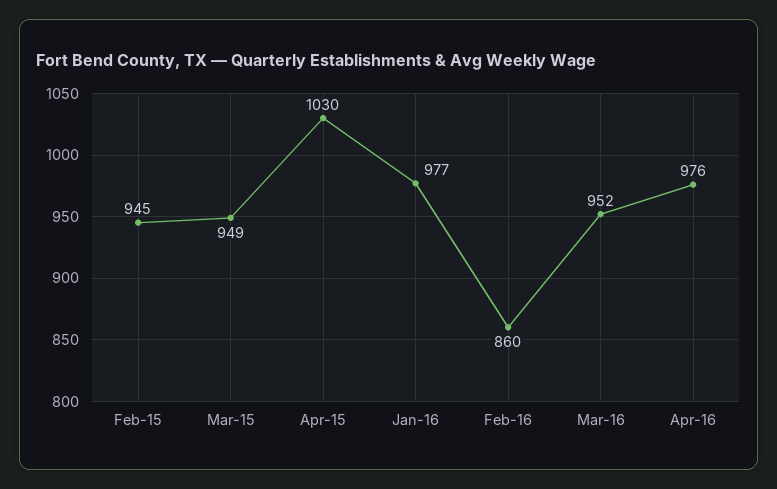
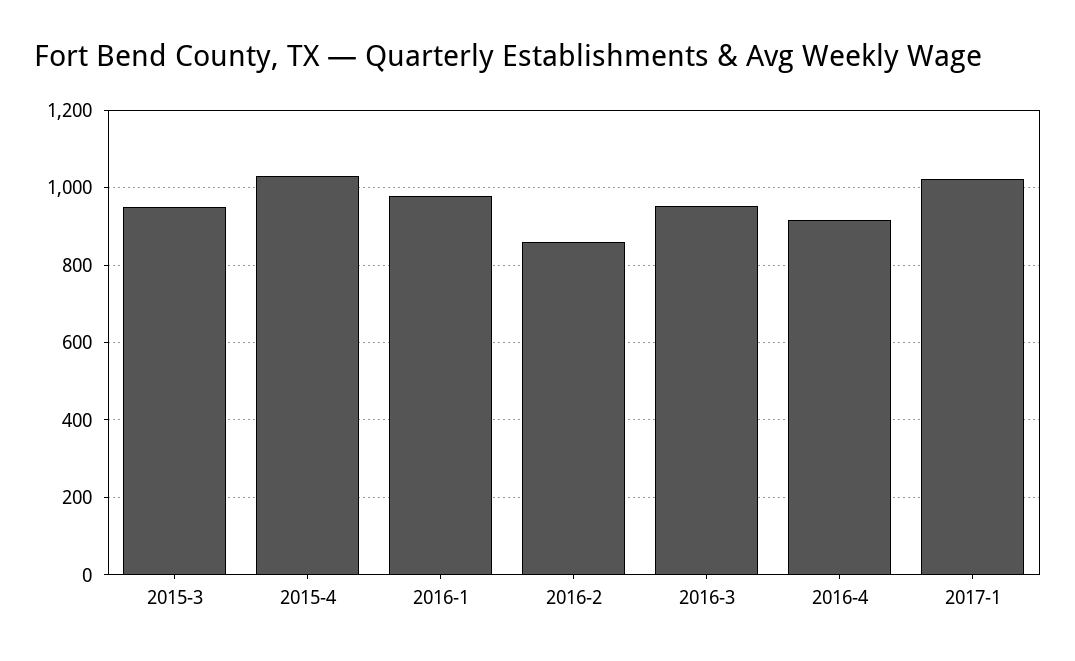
Feb-15: 945 -> none
Apr-16: 976 -> 920
2017-1: none -> 1020

